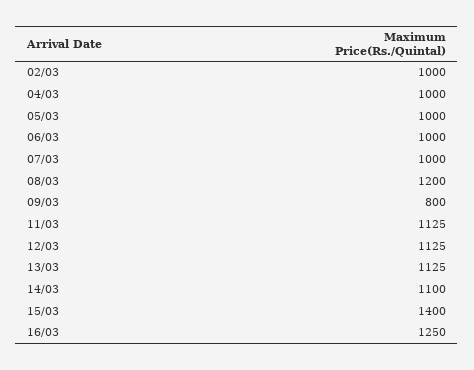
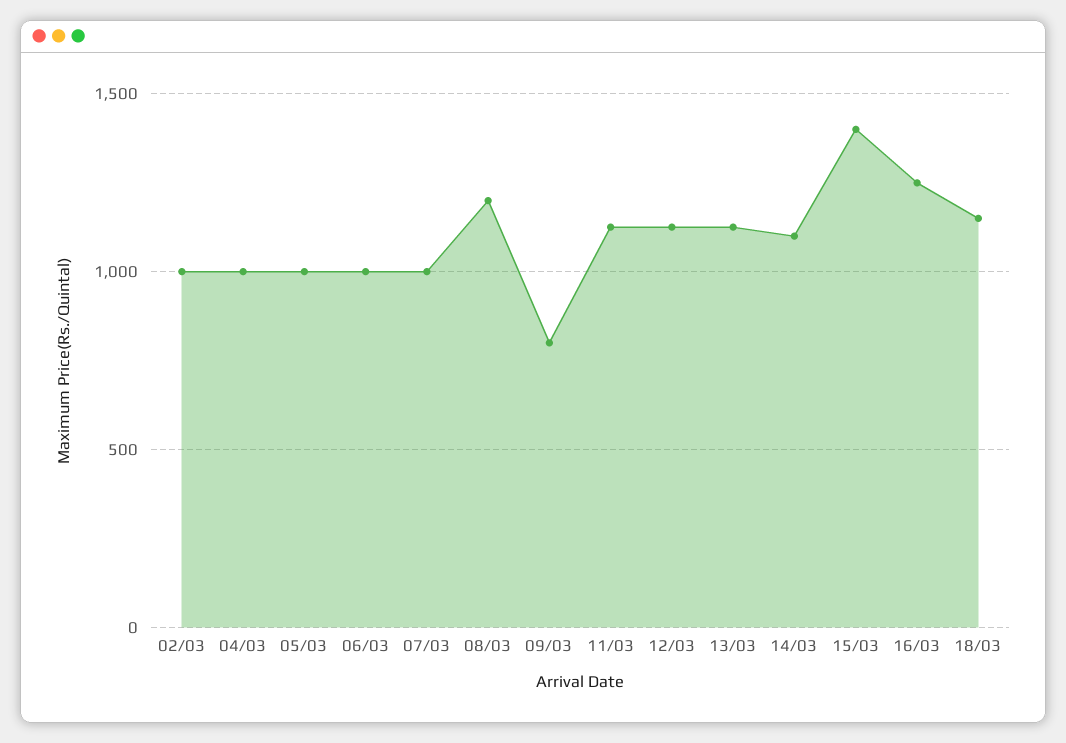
18/03: none -> 1150

